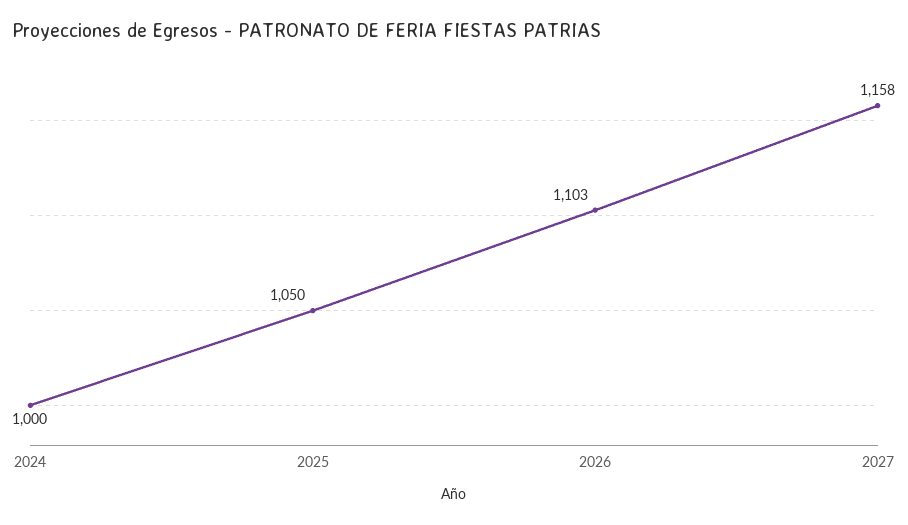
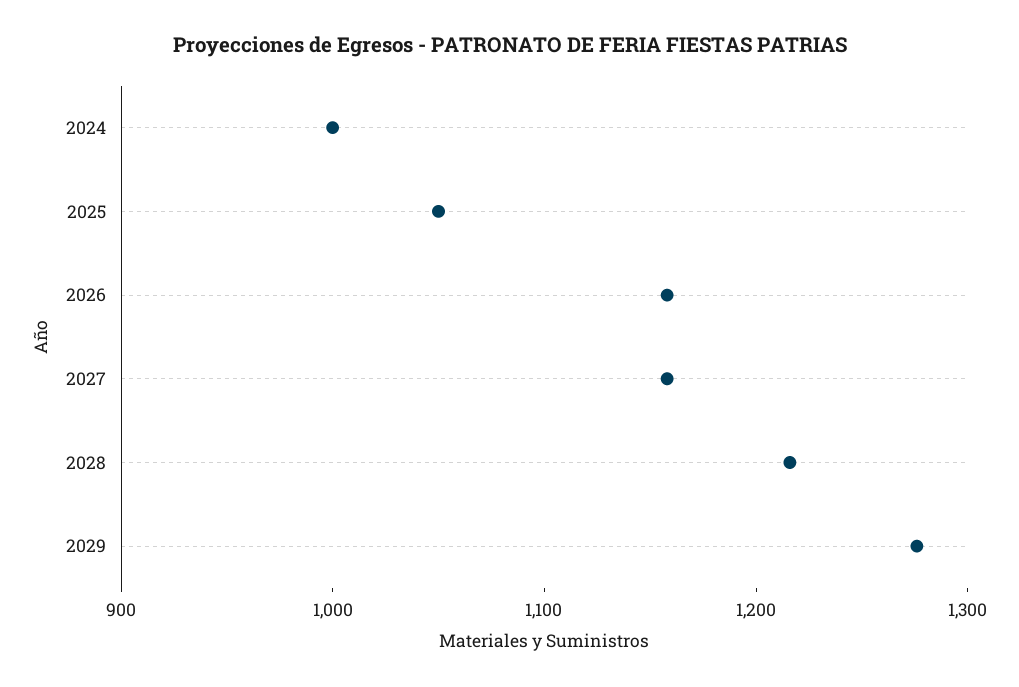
2026: 1103 -> 1160
2028: none -> 1220
2029: none -> 1280

